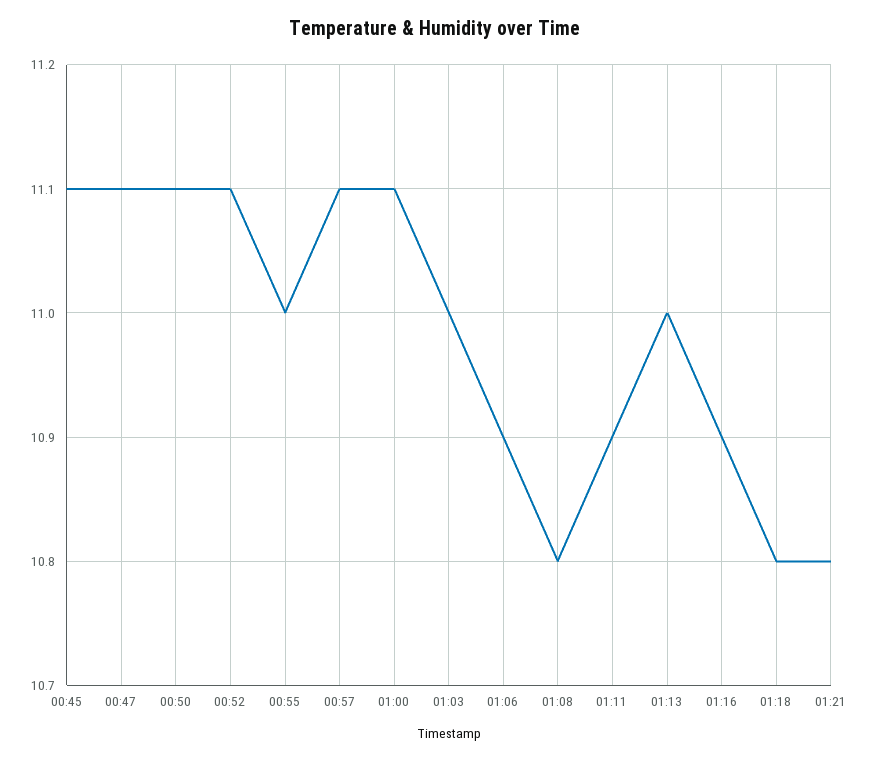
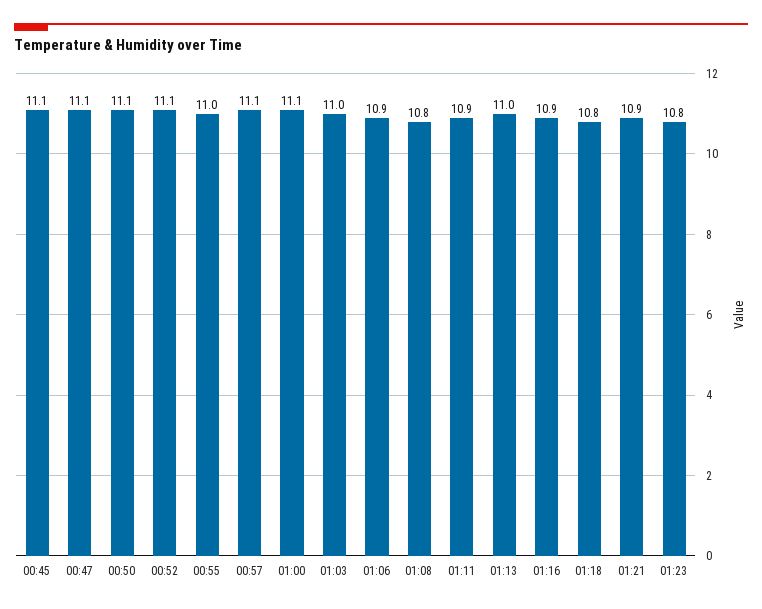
01:21: 10.8 -> 10.9
01:23: none -> 10.8

